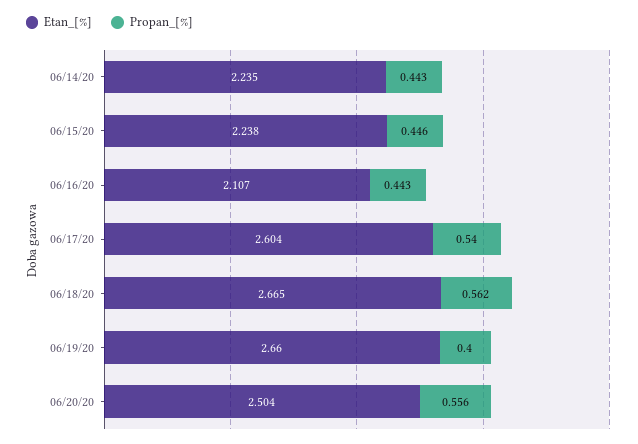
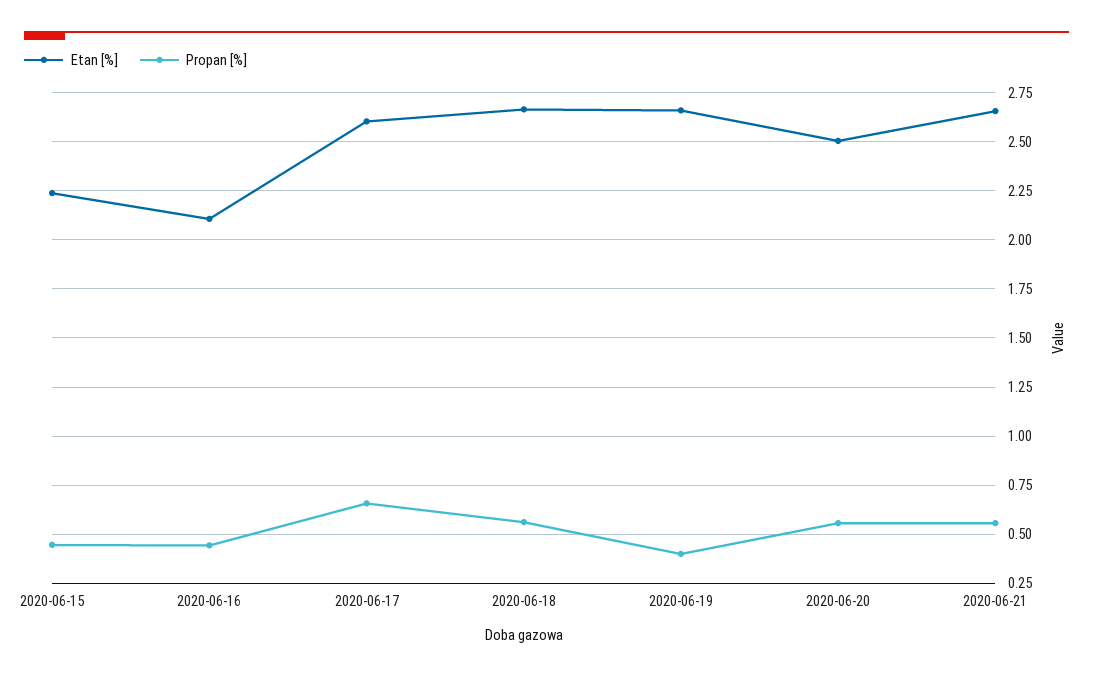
Etan_[%], 06/14/20: 2.235 -> none
Propan_[%], 06/14/20: 0.443 -> none
Propan_[%], 06/17/20: 0.54 -> 0.65
Etan_[%], 2020-06-21: none -> 2.65
Propan_[%], 2020-06-21: none -> 0.55

